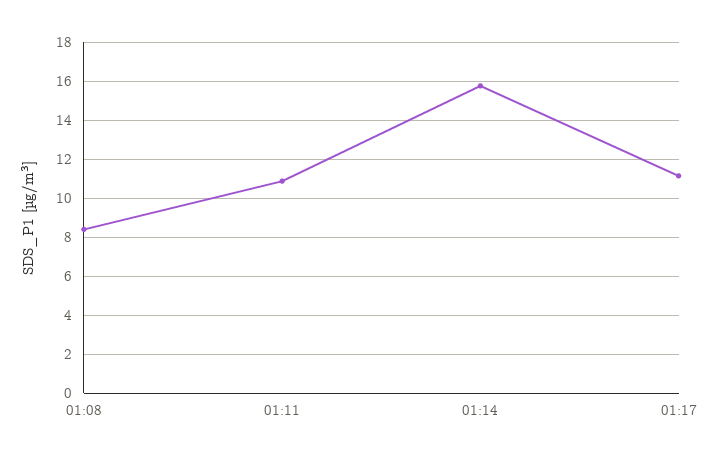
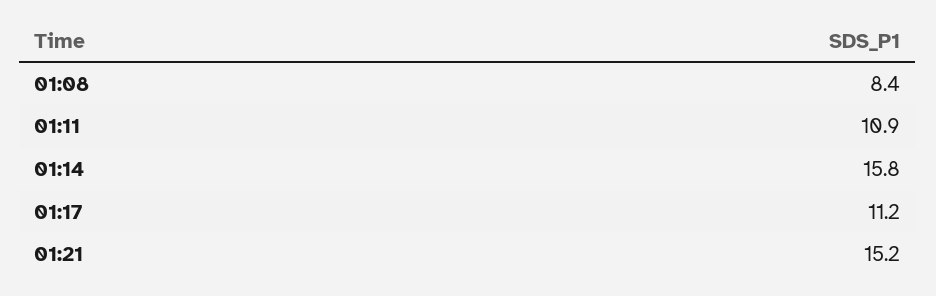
01:21: none -> 15.2

